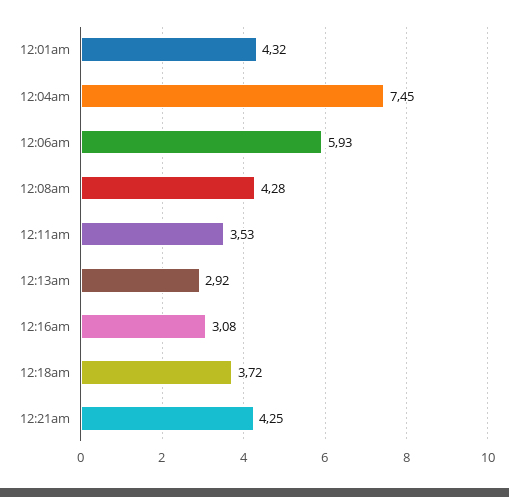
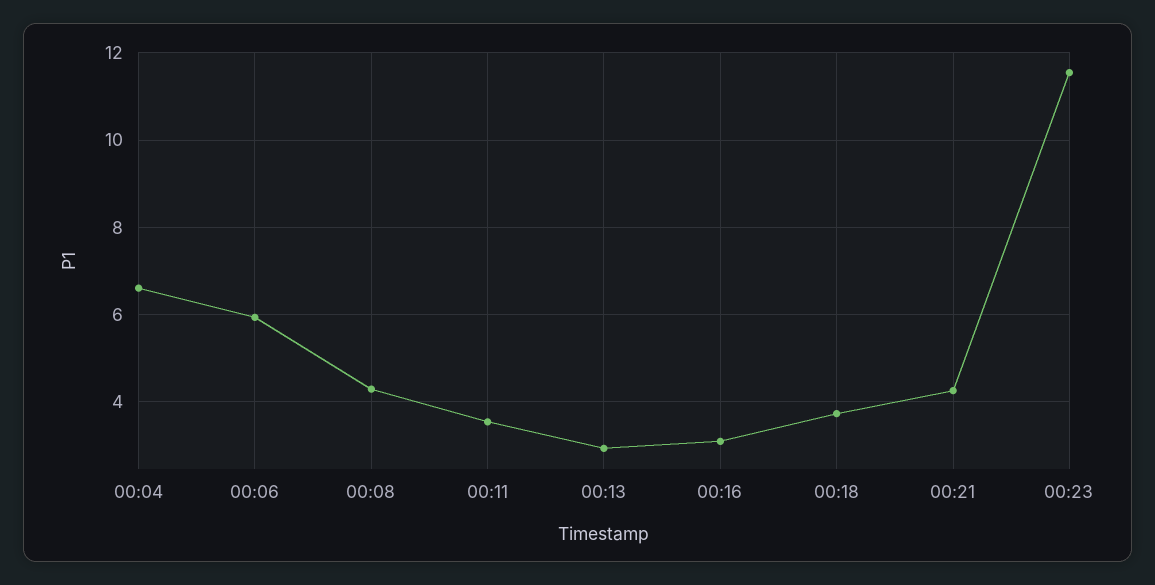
12:01am: 4.32 -> none
12:04am: 7.45 -> 6.6
00:23: none -> 11.6

